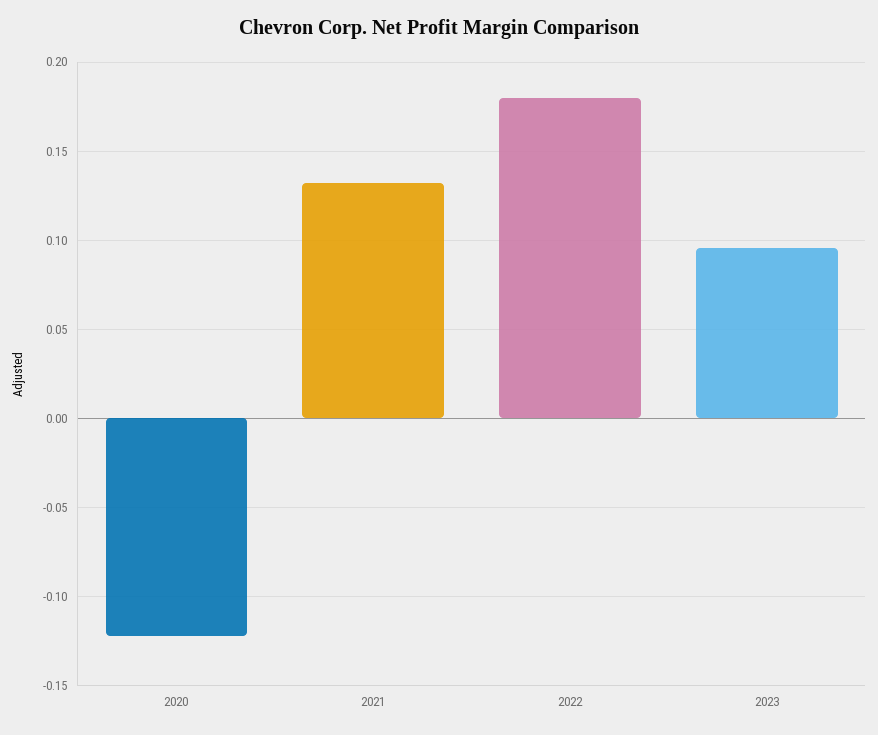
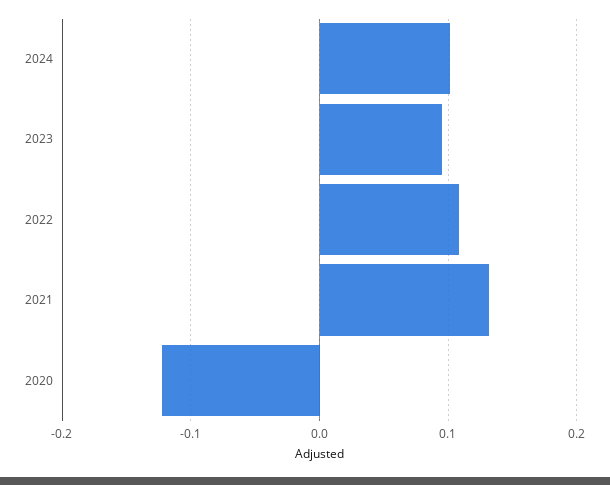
2022: 0.18 -> 0.11
2024: none -> 0.1

